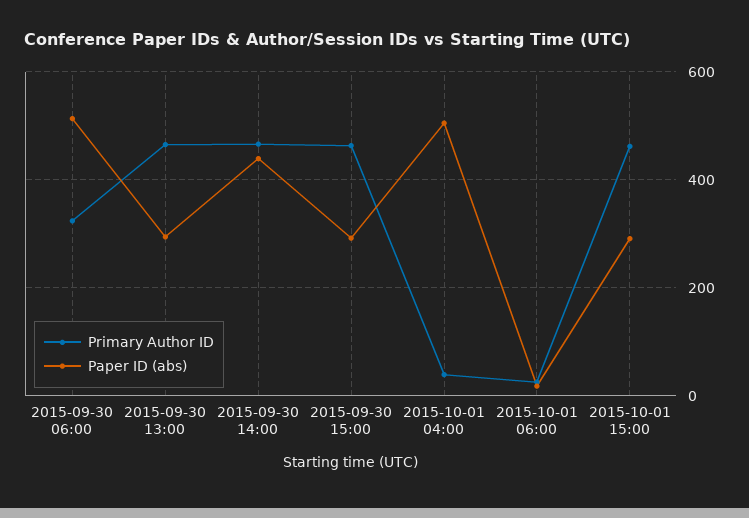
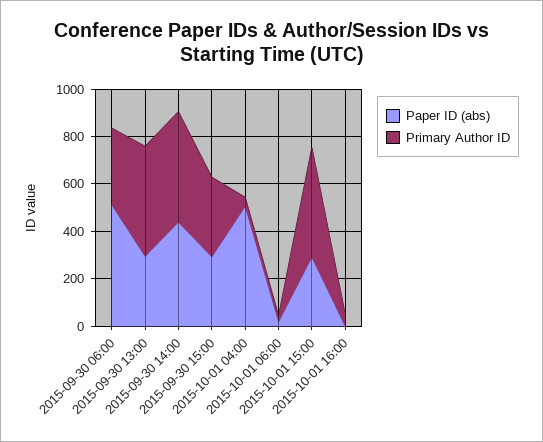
Primary Author ID, 2015-09-30 15:00: 460 -> 350
Paper ID (abs), 2015-10-01 16:00: none -> 0
Primary Author ID, 2015-10-01 16:00: none -> 50

